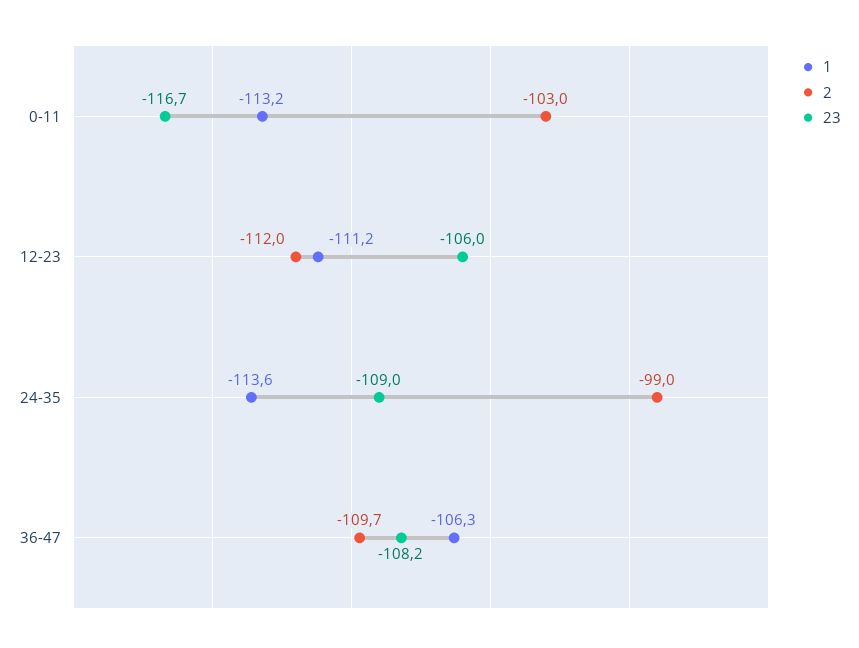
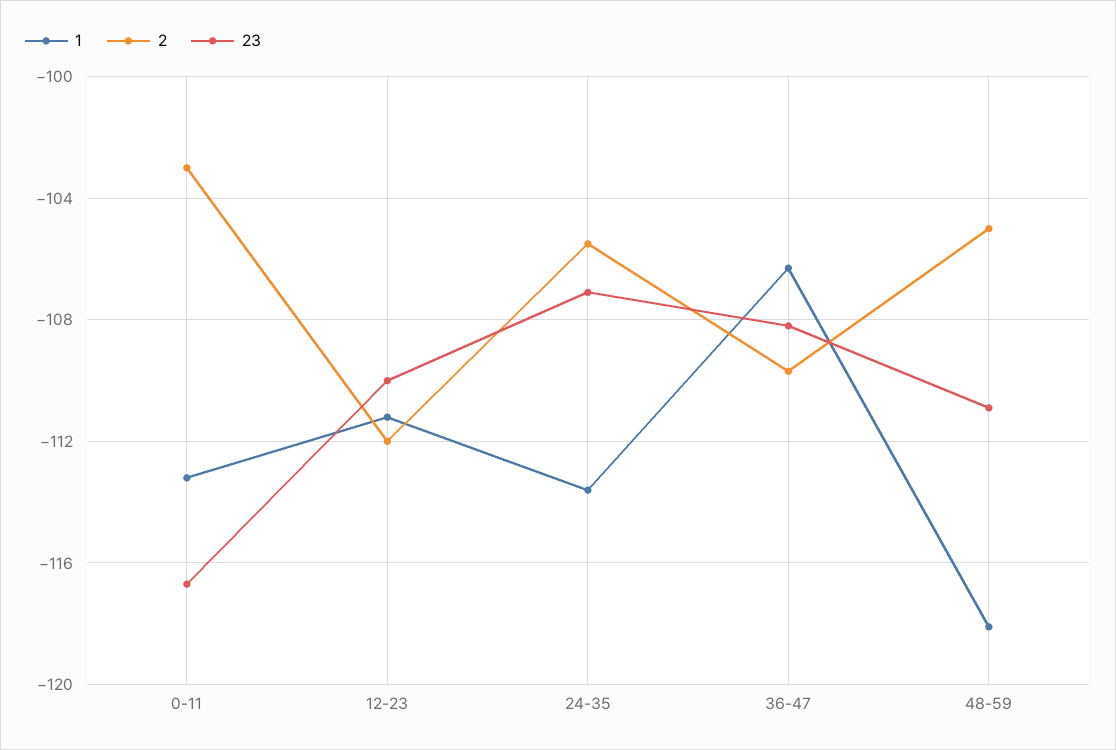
23, 12-23: -106 -> -110
2, 24-35: -99 -> -105.5
23, 24-35: -109 -> -107
1, 48-59: none -> -118
2, 48-59: none -> -105
23, 48-59: none -> -111

